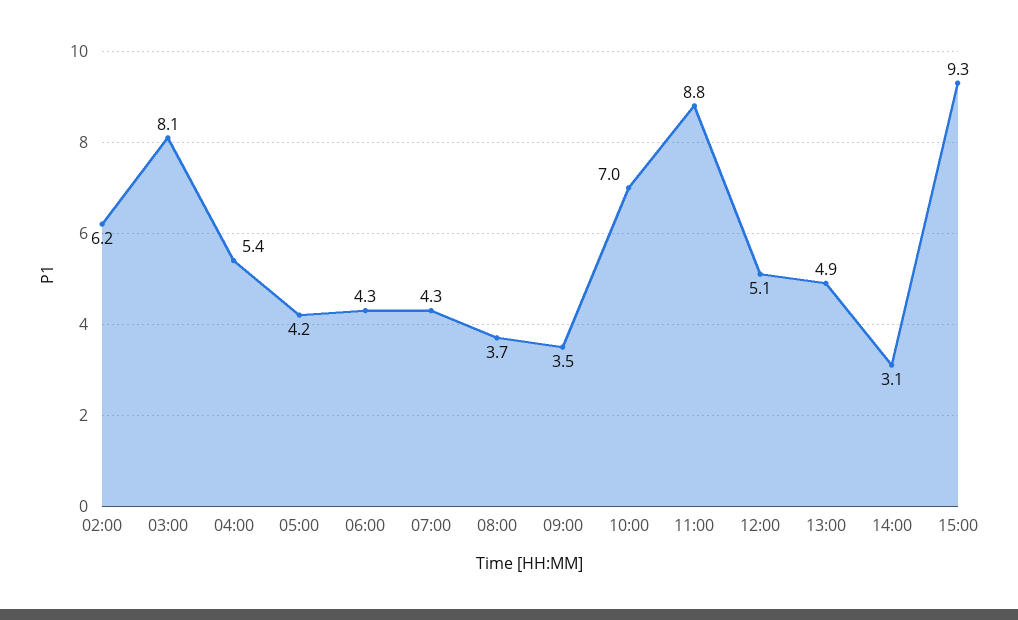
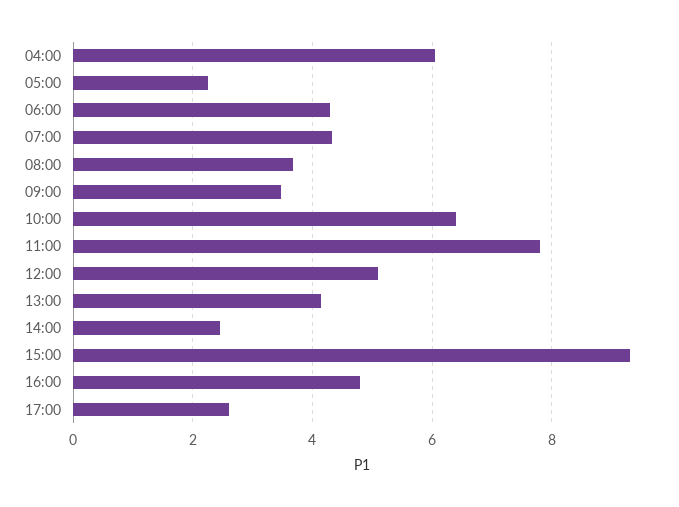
02:00: 6.2 -> none
03:00: 8.1 -> none
04:00: 5.4 -> 6
05:00: 4.2 -> 2.2
10:00: 7 -> 6.4
11:00: 8.8 -> 7.8
13:00: 4.9 -> 4.2
14:00: 3.1 -> 2.4
16:00: none -> 4.8
17:00: none -> 2.6

